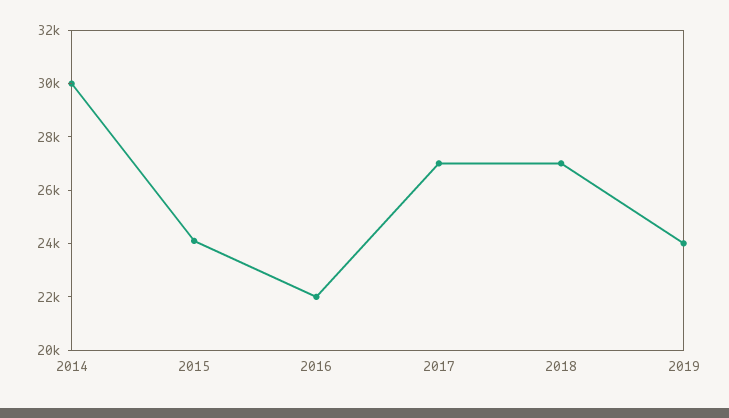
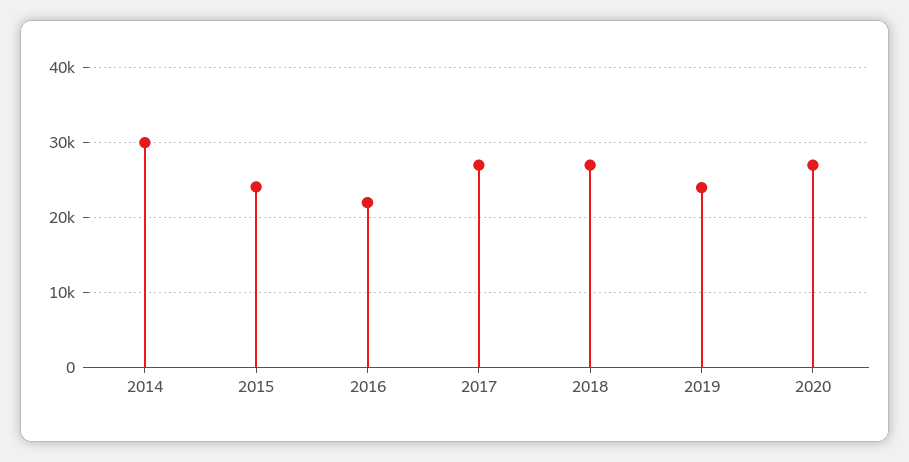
2020: none -> 27000

